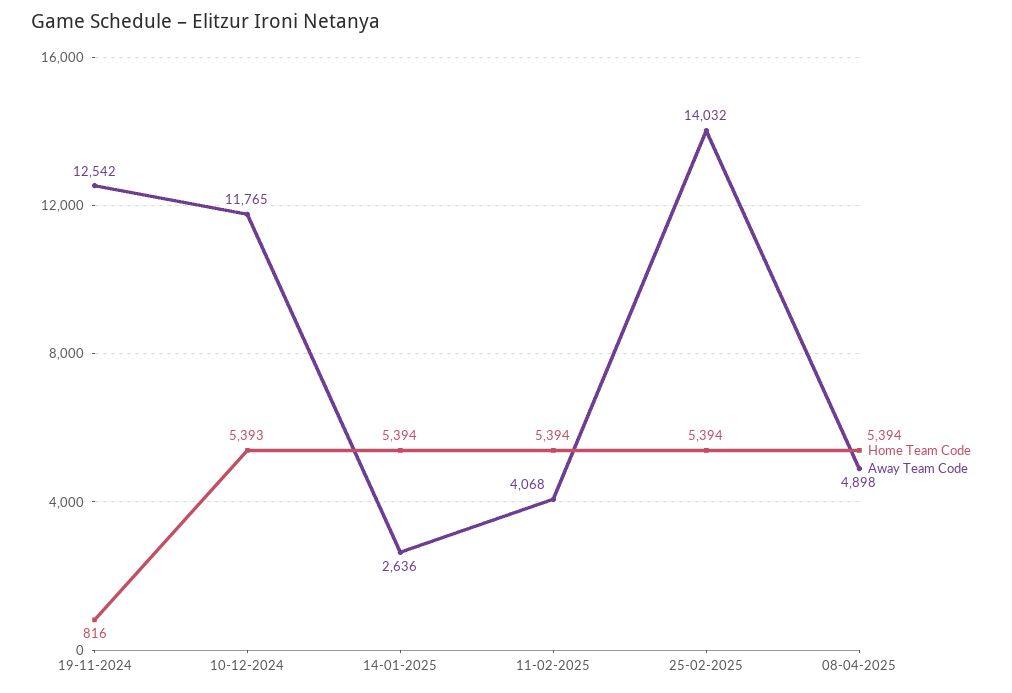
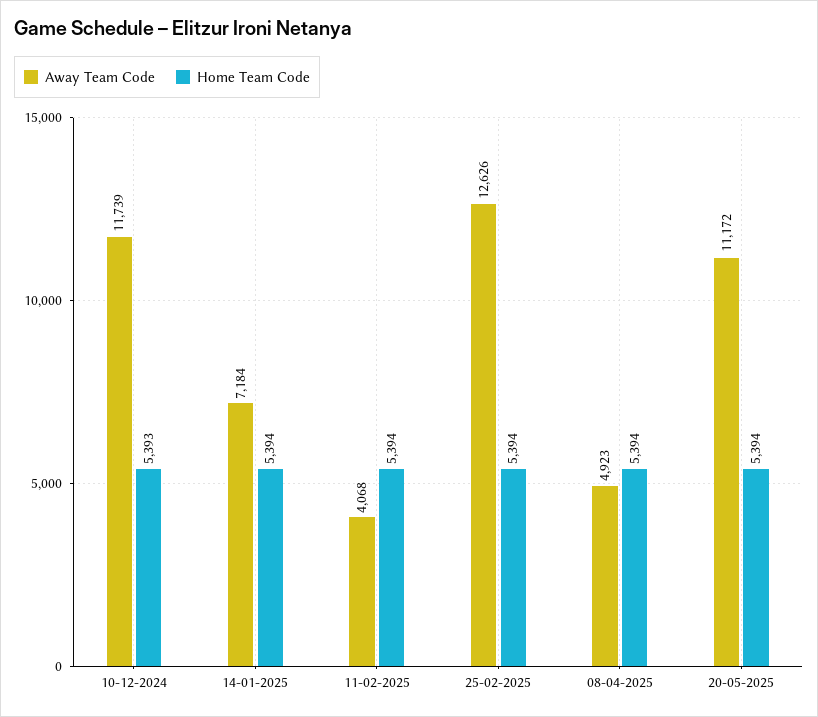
Home Team Code, 19-11-2024: 816 -> none
Away Team Code, 19-11-2024: 12542 -> none
Away Team Code, 10-12-2024: 11765 -> 11739
Away Team Code, 14-01-2025: 2636 -> 7184
Away Team Code, 25-02-2025: 14032 -> 12626
Away Team Code, 08-04-2025: 4898 -> 4923
Away Team Code, 20-05-2025: none -> 11172
Home Team Code, 20-05-2025: none -> 5394

